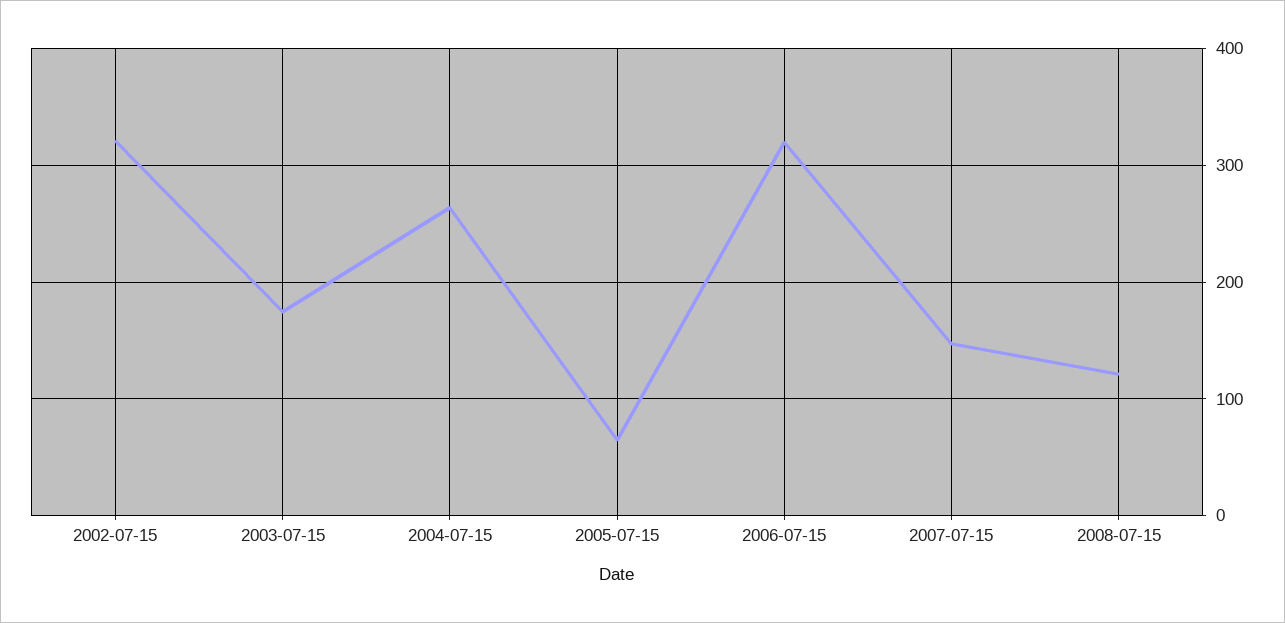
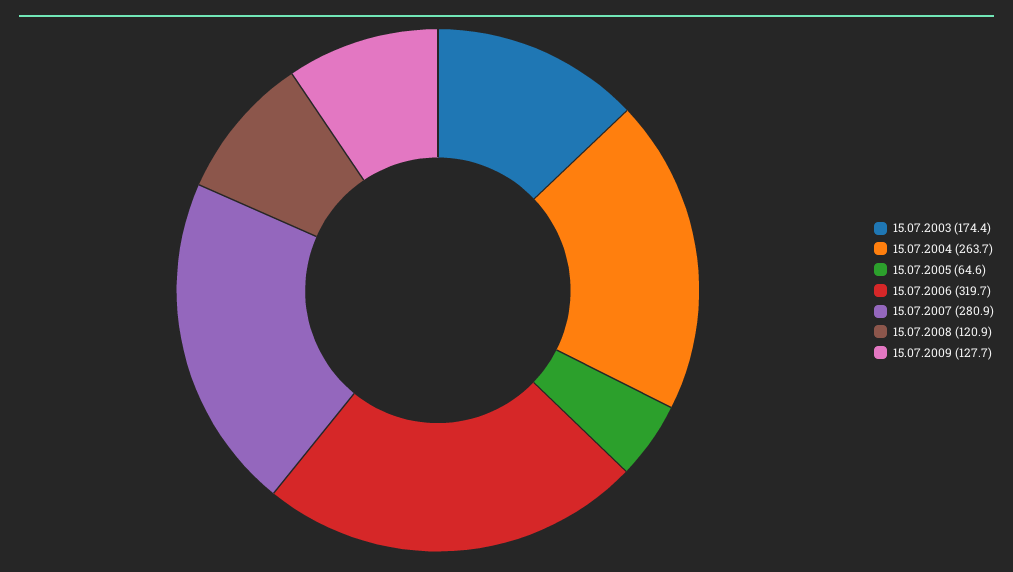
2002-07-15: 320 -> none
2007-07-15: 150 -> 280.9
15.07.2009: none -> 127.7

